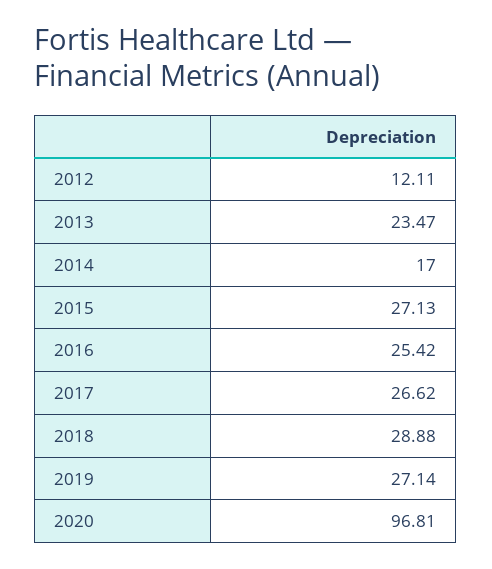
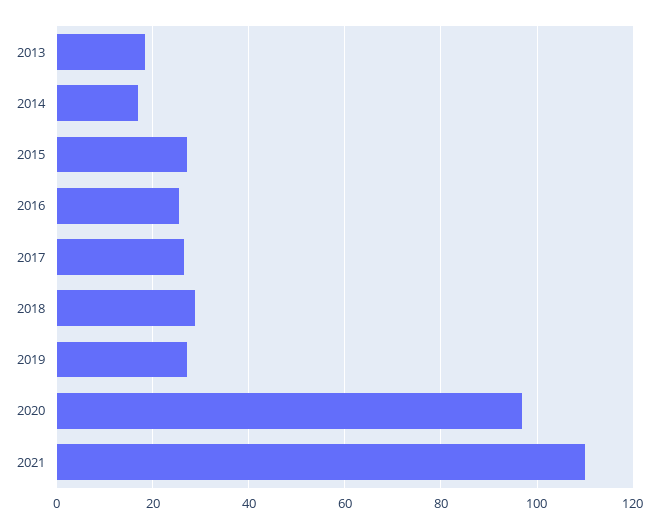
2012: 12.11 -> none
2013: 23.47 -> 18
2021: none -> 110

